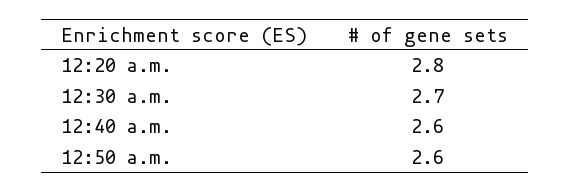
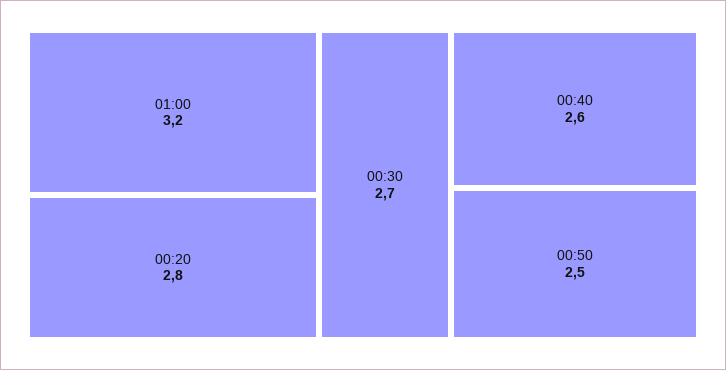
12:50 a.m.: 2.6 -> 2.5
01:00: none -> 3.2

